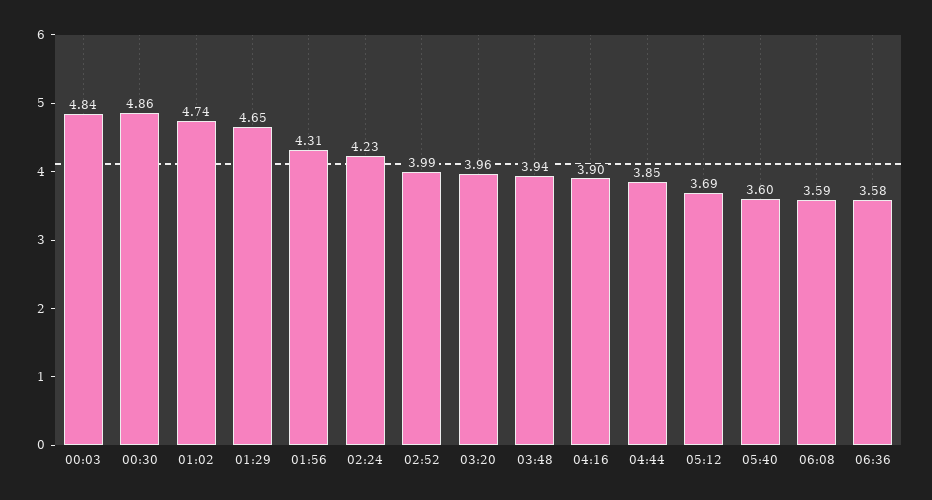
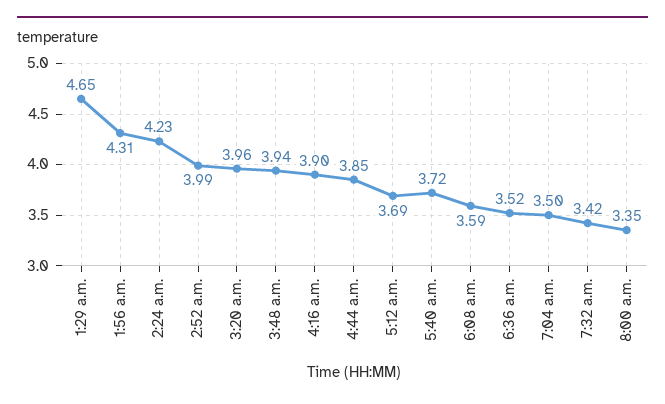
00:03: 4.84 -> none
00:30: 4.86 -> none
01:02: 4.74 -> none
05:40: 3.6 -> 3.72
06:36: 3.58 -> 3.52
7:04 a.m.: none -> 3.5
7:32 a.m.: none -> 3.42
8:00 a.m.: none -> 3.35

